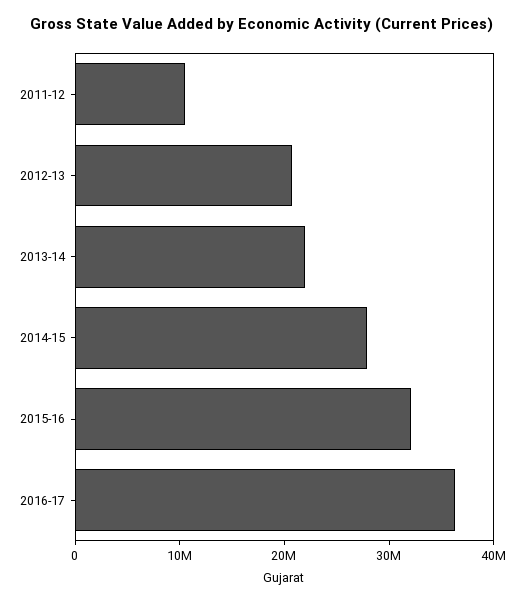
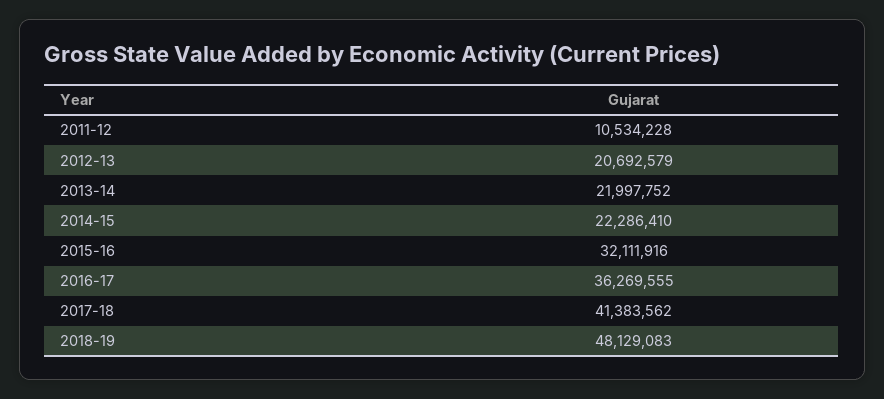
2014-15: 28000000 -> 22286410
2017-18: none -> 41383562
2018-19: none -> 48129083

